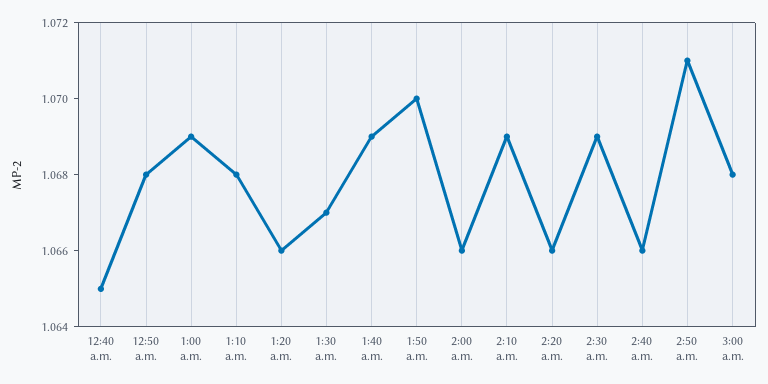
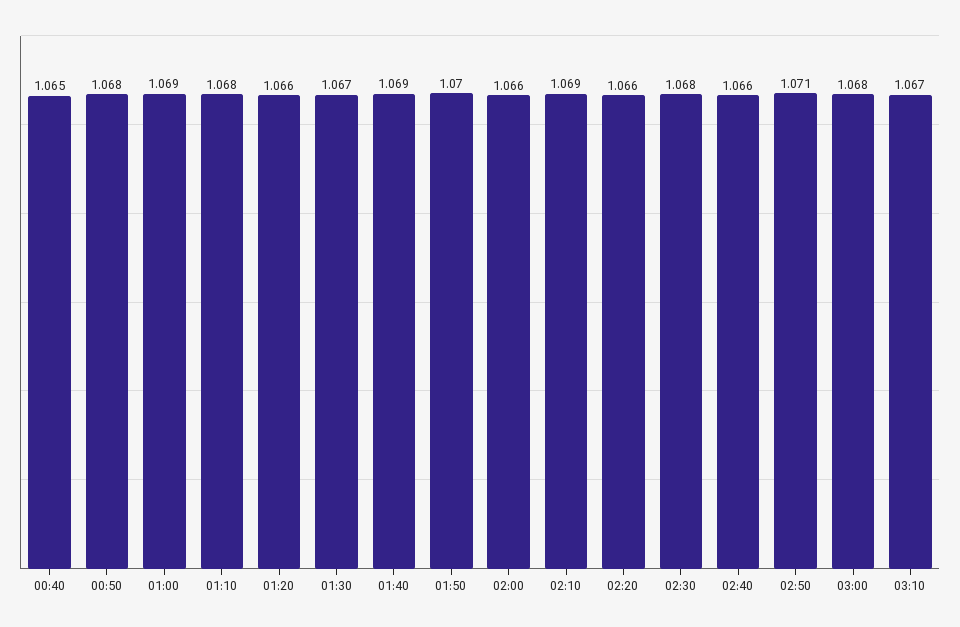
2:30 a.m.: 1.069 -> 1.068
03:10: none -> 1.067

